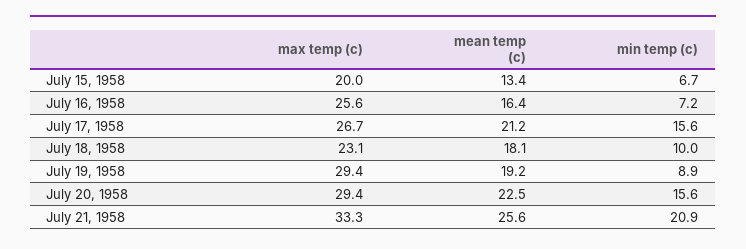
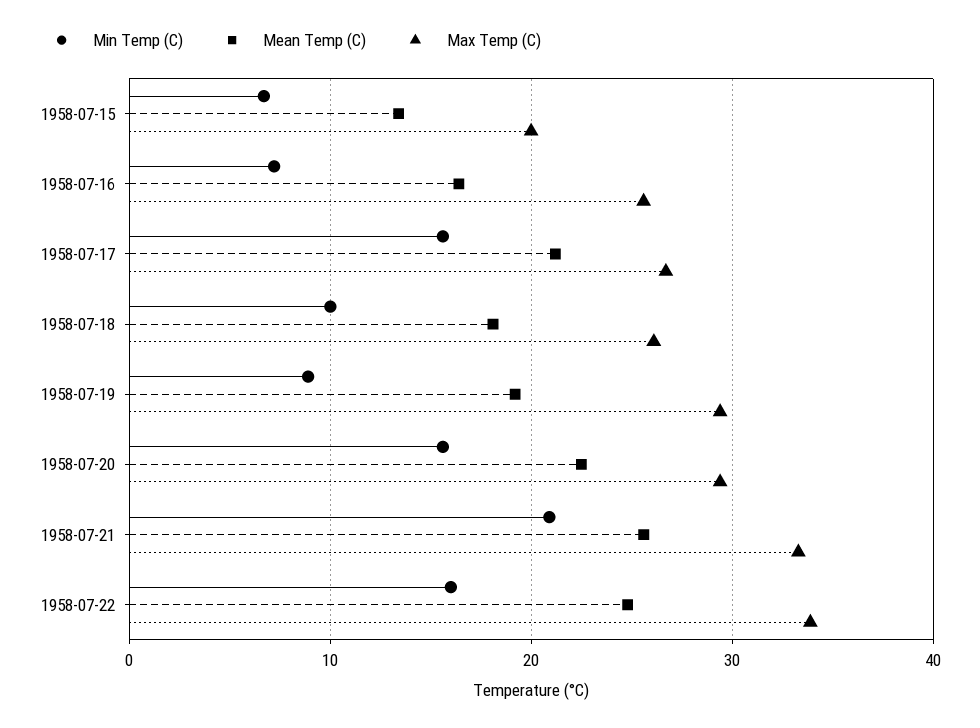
max temp (c), July 18, 1958: 23.1 -> 26
min temp (c), 1958-07-22: none -> 16
mean temp (c), 1958-07-22: none -> 25
max temp (c), 1958-07-22: none -> 34

